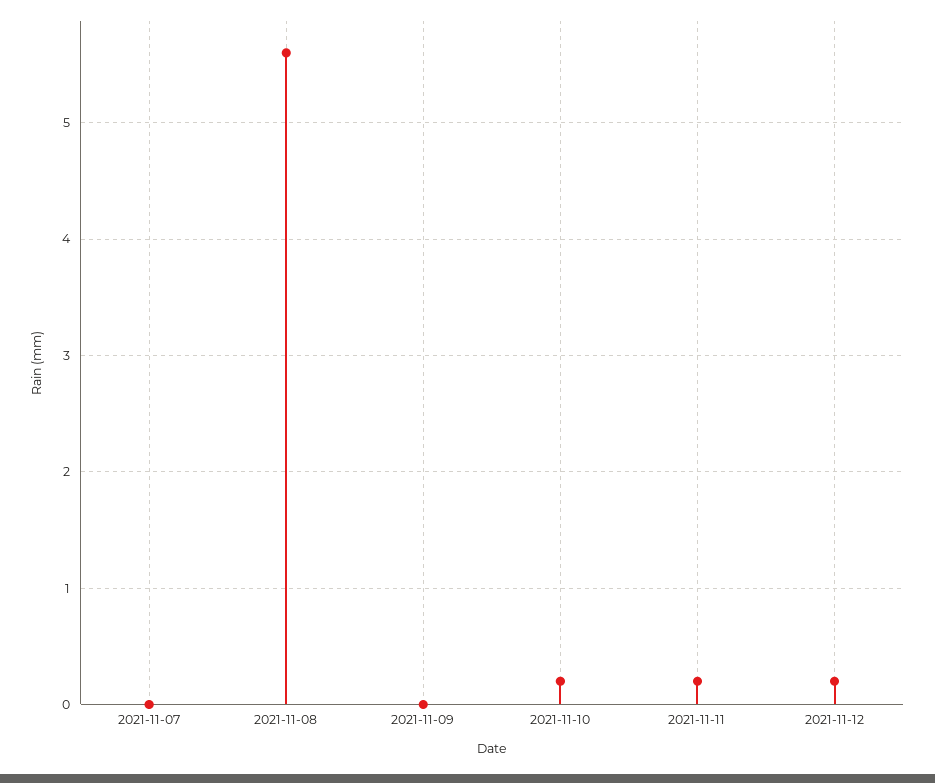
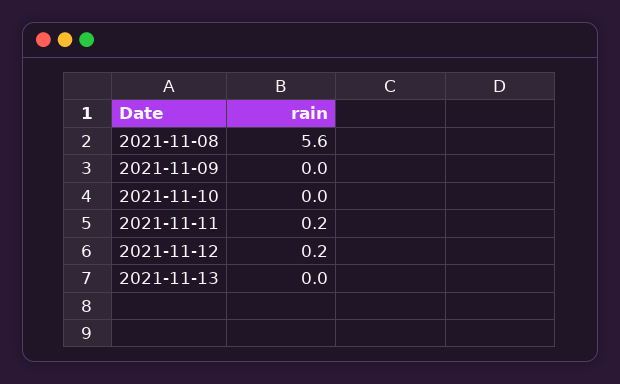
2021-11-07: 0 -> none
2021-11-10: 0.2 -> 0
2021-11-13: none -> 0

